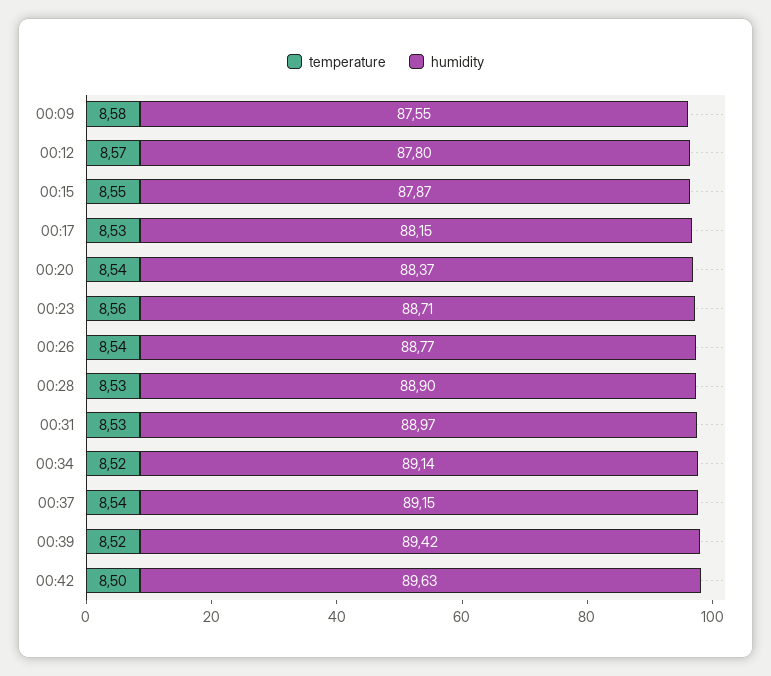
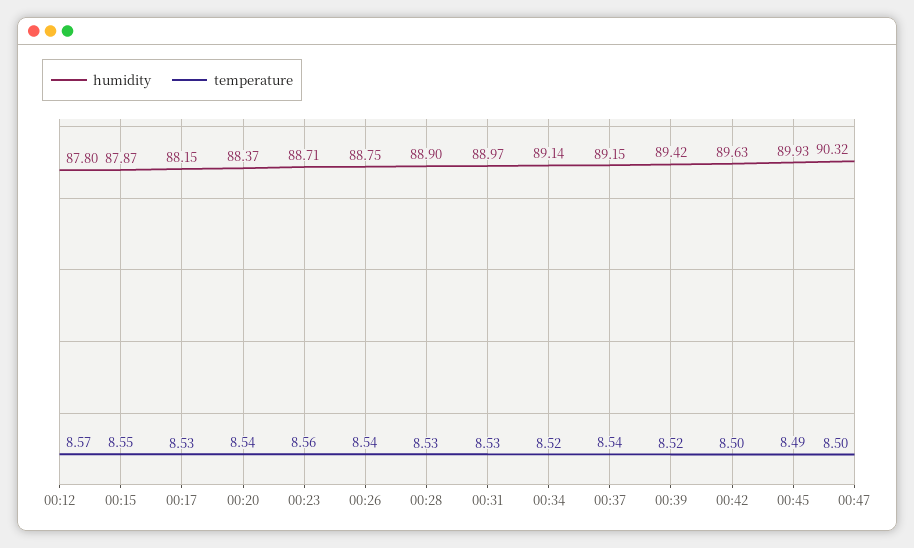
temperature, 00:09: 8.58 -> none
humidity, 00:09: 87.55 -> none
humidity, 00:26: 88.77 -> 88.75
humidity, 00:45: none -> 89.93
temperature, 00:45: none -> 8.49
humidity, 00:47: none -> 90.32
temperature, 00:47: none -> 8.5

